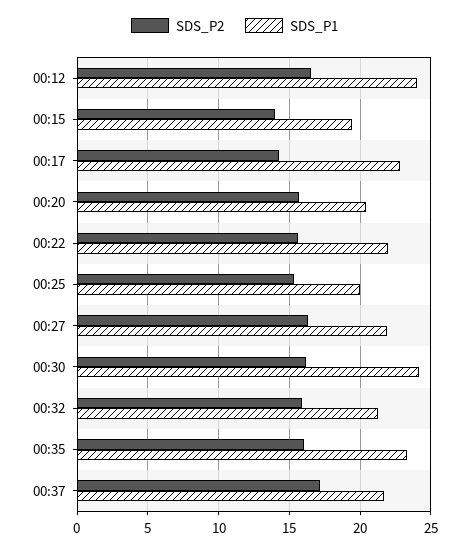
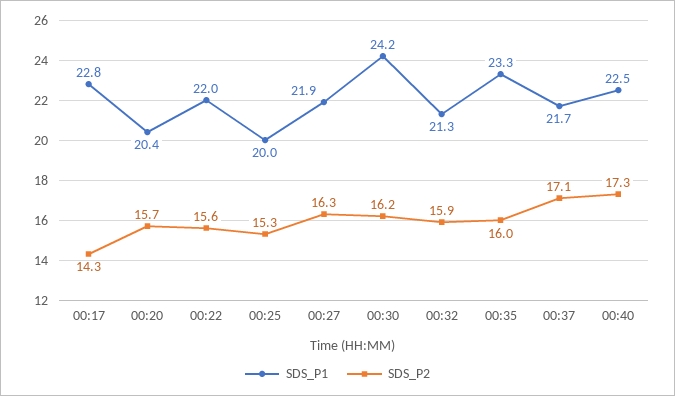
SDS_P2, 00:12: 16.5 -> none
SDS_P1, 00:12: 24 -> none
SDS_P2, 00:15: 14 -> none
SDS_P1, 00:15: 19.5 -> none
SDS_P1, 00:40: none -> 22.5
SDS_P2, 00:40: none -> 17.3

